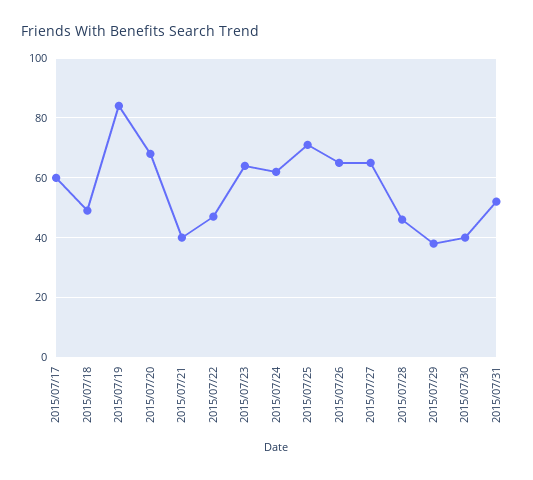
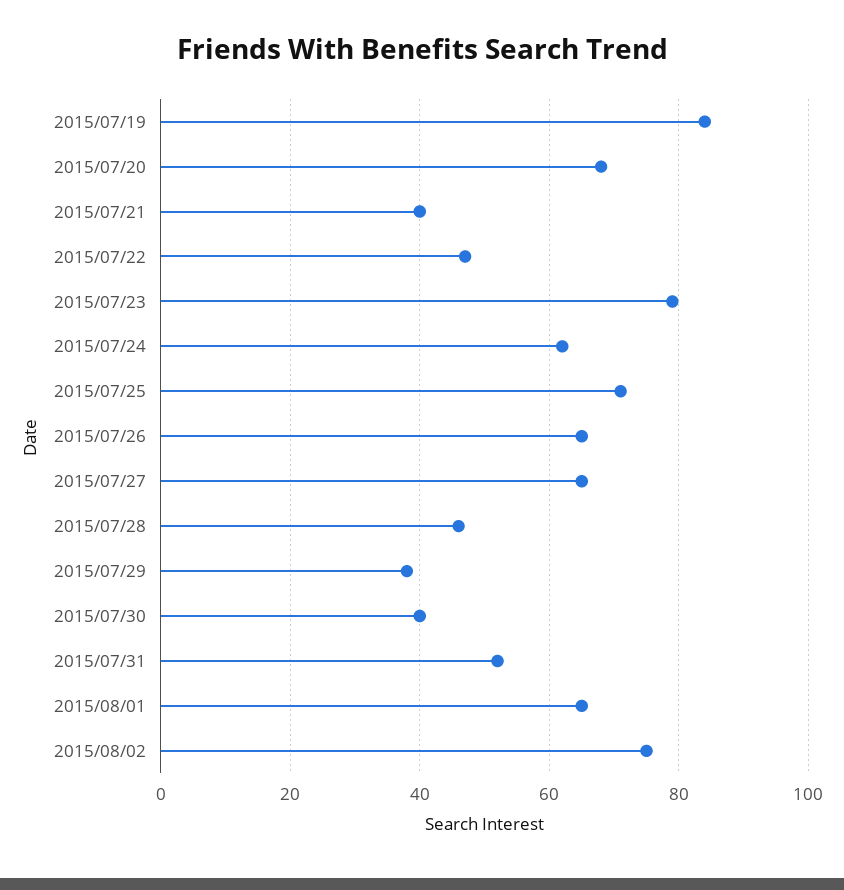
2015/07/17: 60 -> none
2015/07/18: 50 -> none
2015/07/23: 65 -> 80
2015/08/01: none -> 65
2015/08/02: none -> 75

